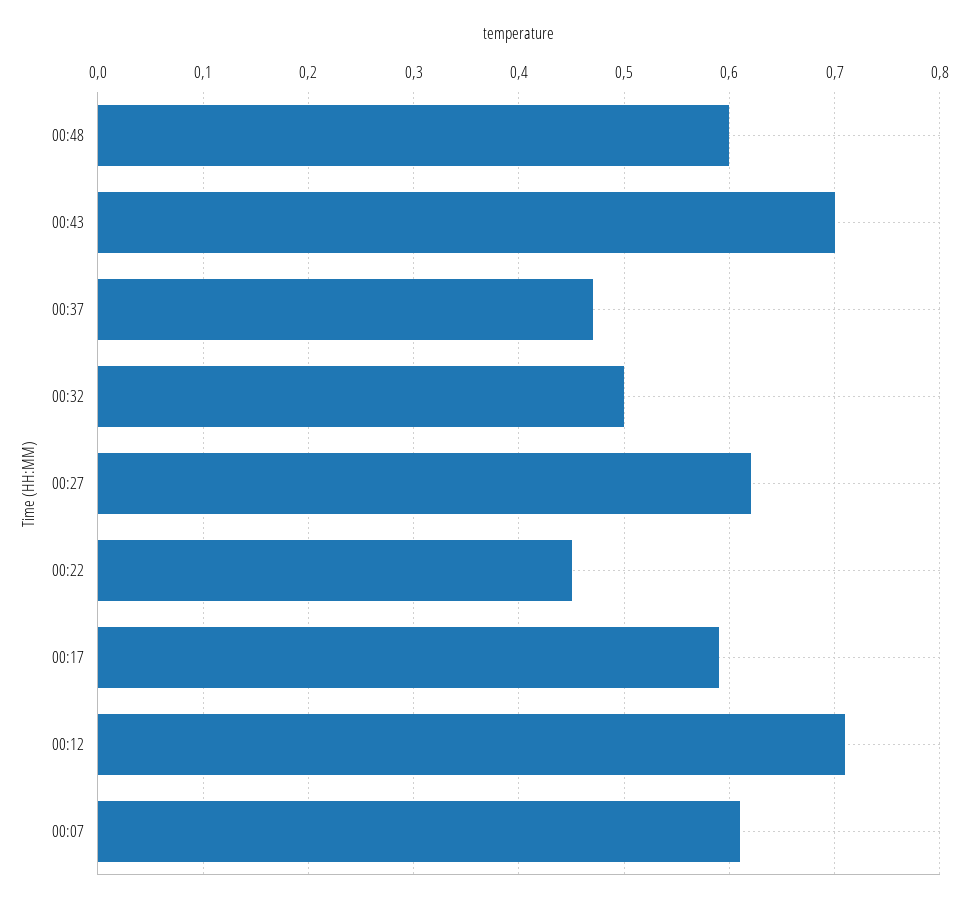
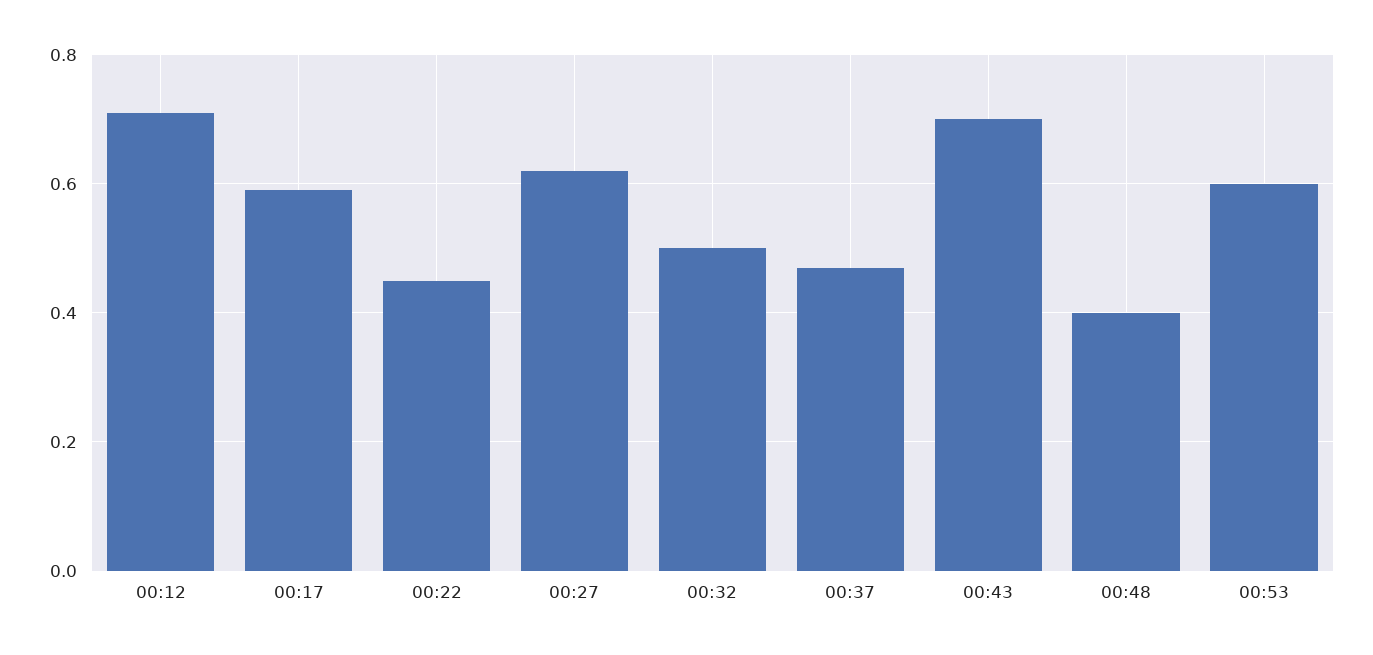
00:48: 0.6 -> 0.4
00:07: 0.61 -> none
00:53: none -> 0.6

